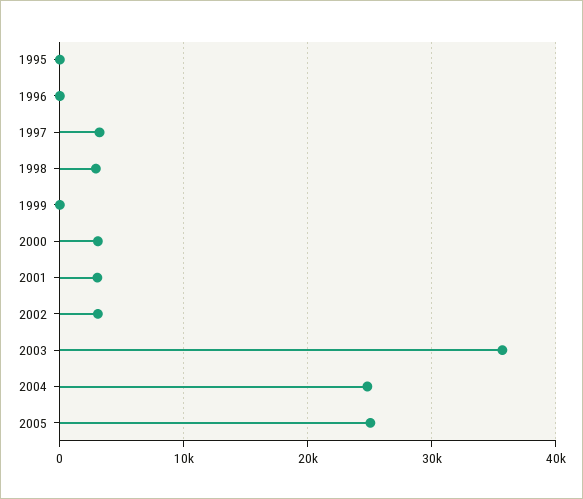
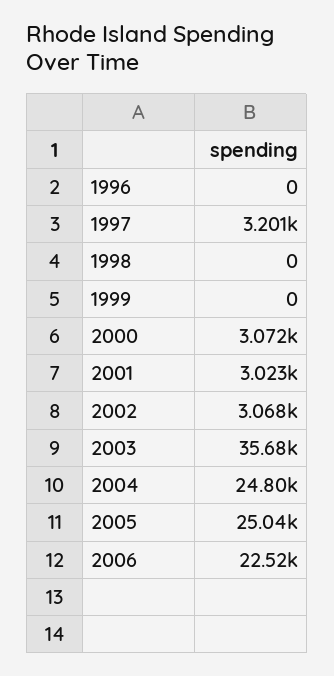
1995: 0 -> none
1998: 3000 -> 0
2006: none -> 22520

